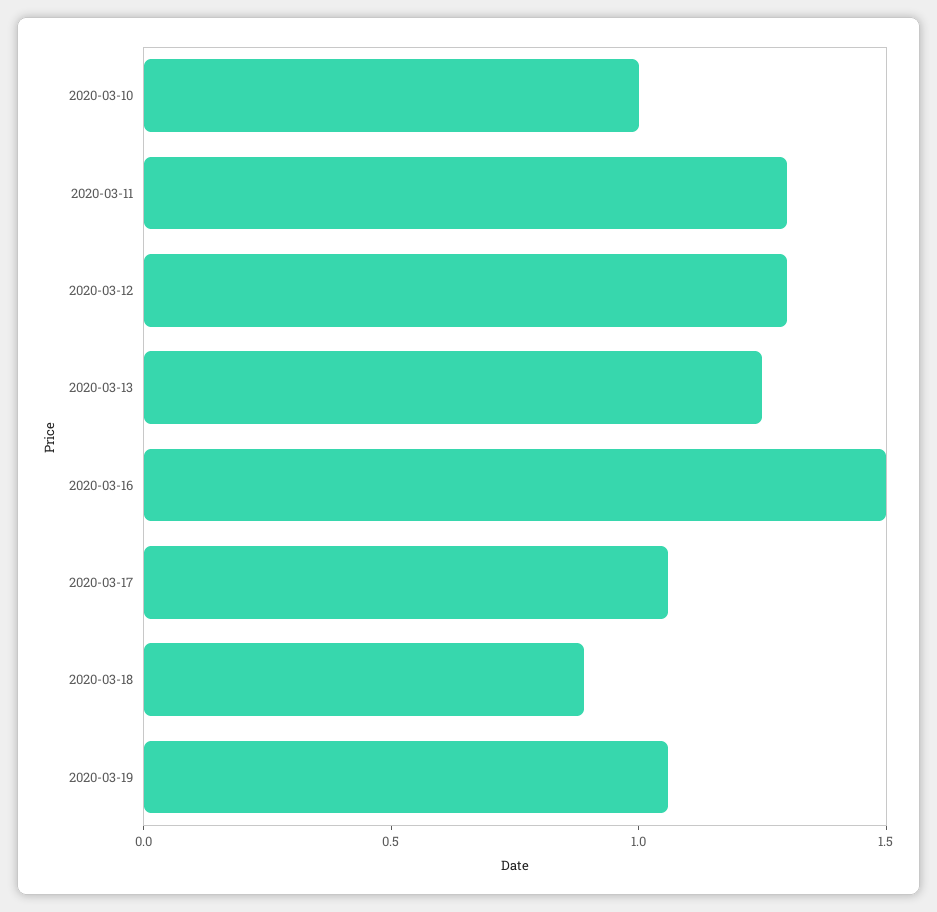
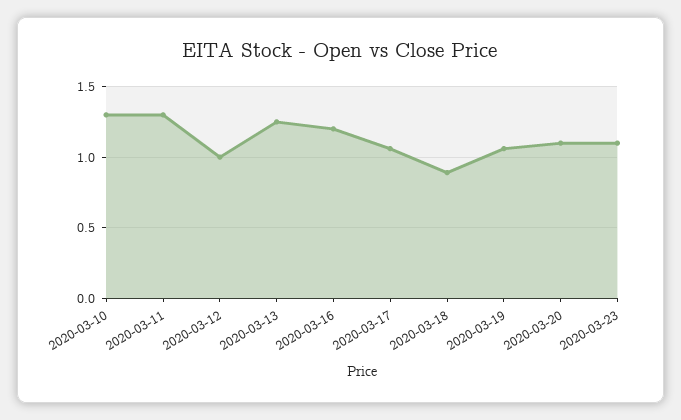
2020-03-10: 1 -> 1.3
2020-03-12: 1.3 -> 1
2020-03-16: 1.5 -> 1.2
2020-03-20: none -> 1.1
2020-03-23: none -> 1.1

